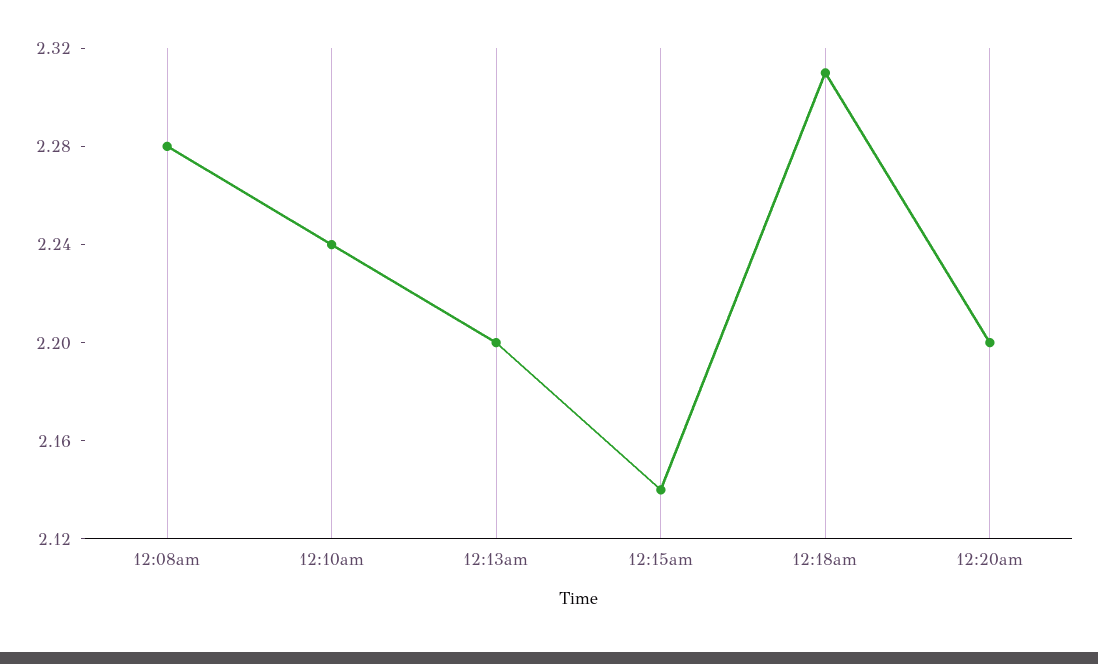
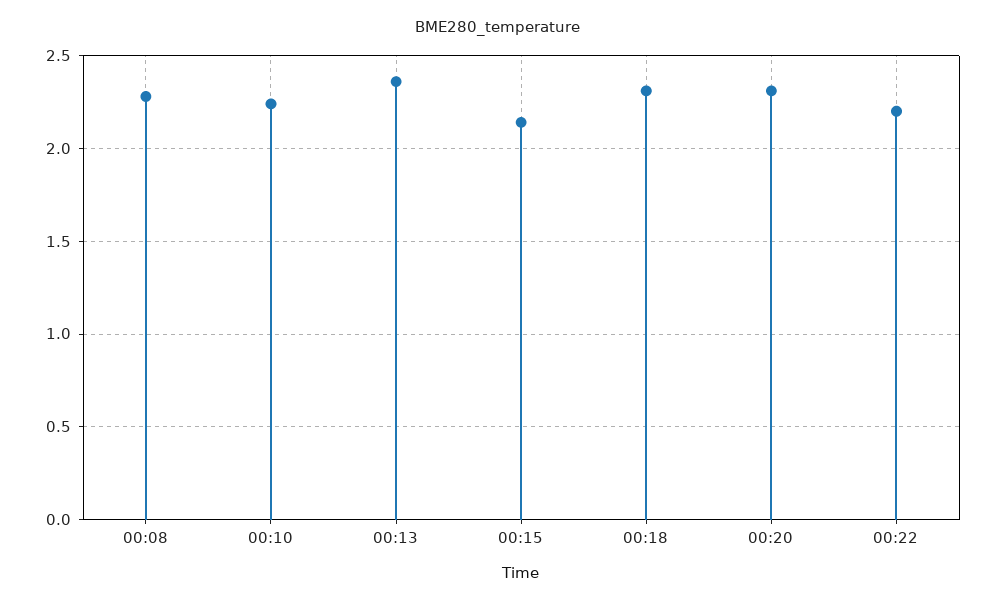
12:13am: 2.2 -> 2.35
12:20am: 2.2 -> 2.3
00:22: none -> 2.2

